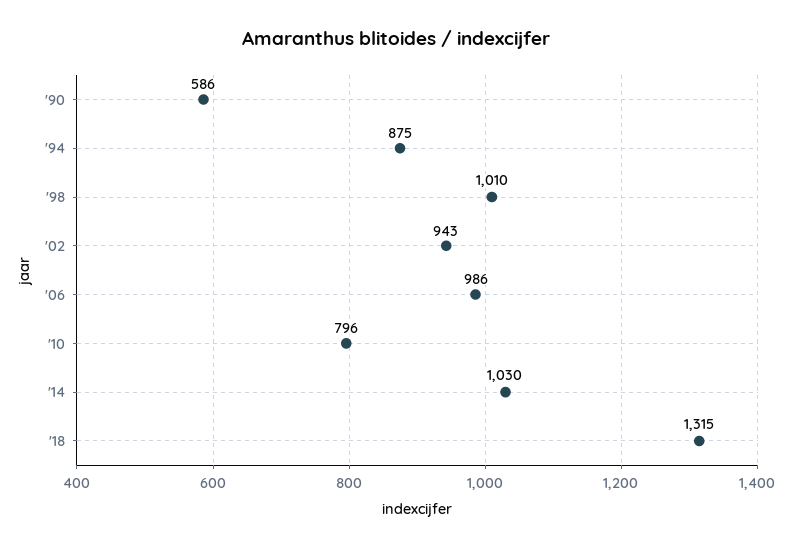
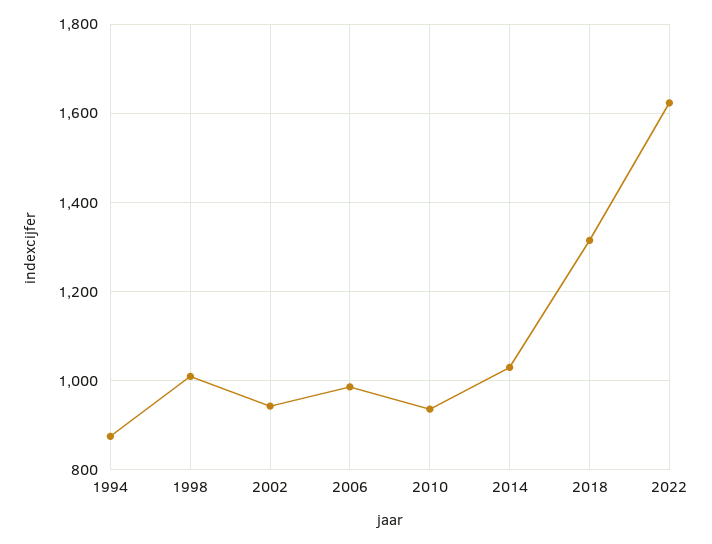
'90: 586 -> none
'10: 796 -> 940
2022: none -> 1620

